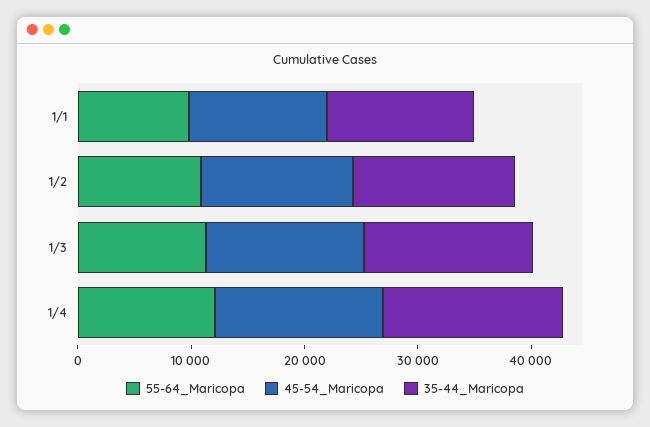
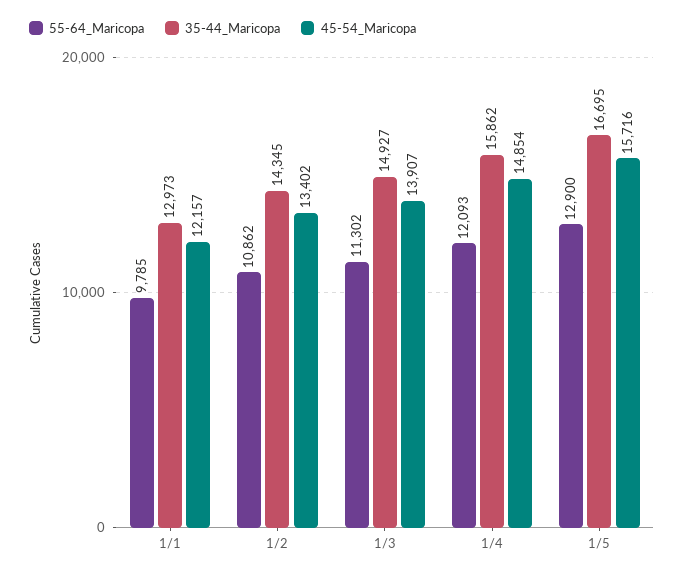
55-64_Maricopa, 1/5: none -> 12900
35-44_Maricopa, 1/5: none -> 16695
45-54_Maricopa, 1/5: none -> 15716

